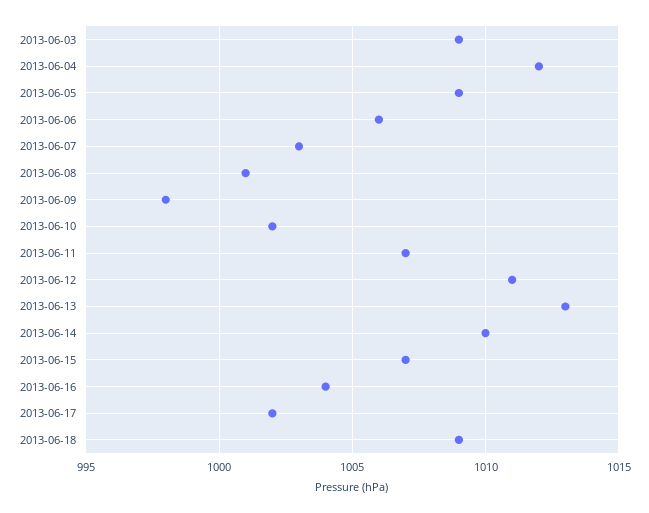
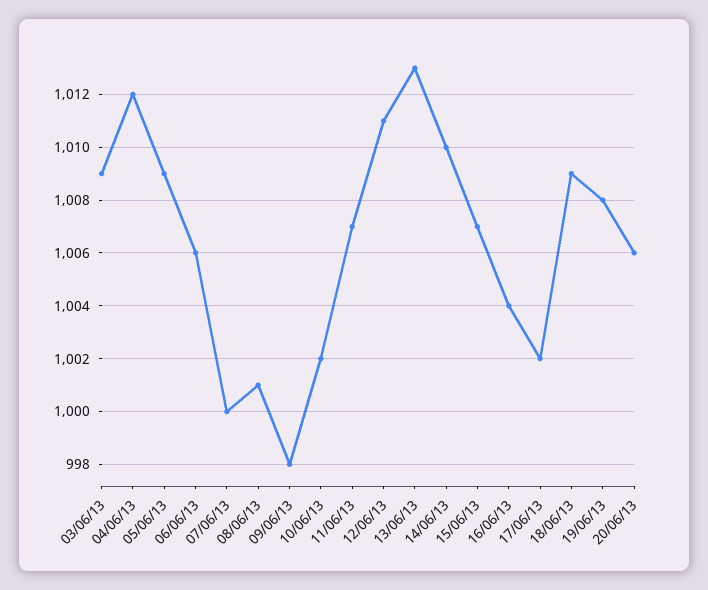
2013-06-07: 1003 -> 1000
19/06/13: none -> 1008
20/06/13: none -> 1006

